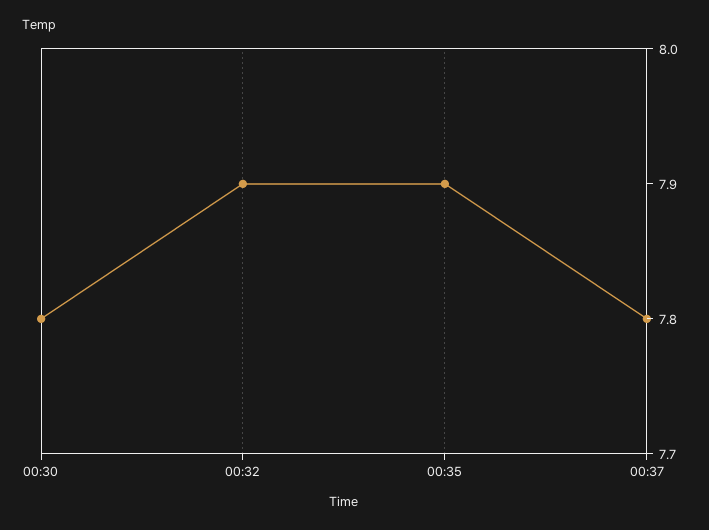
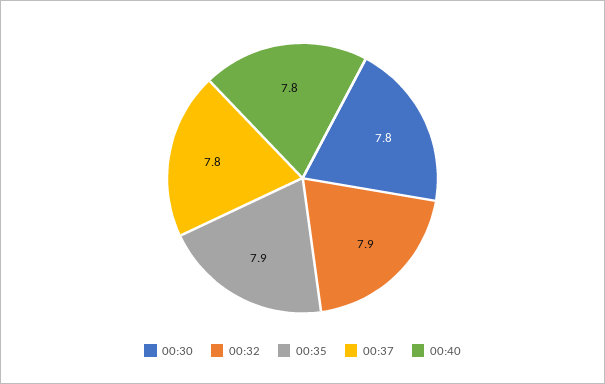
00:40: none -> 7.8

